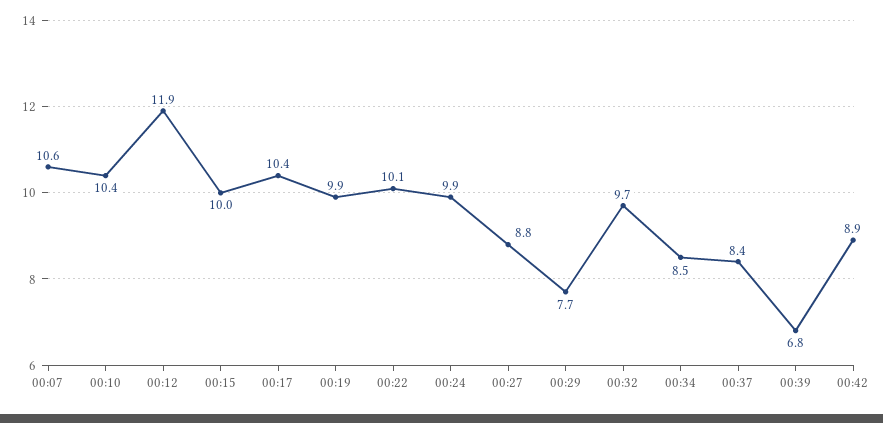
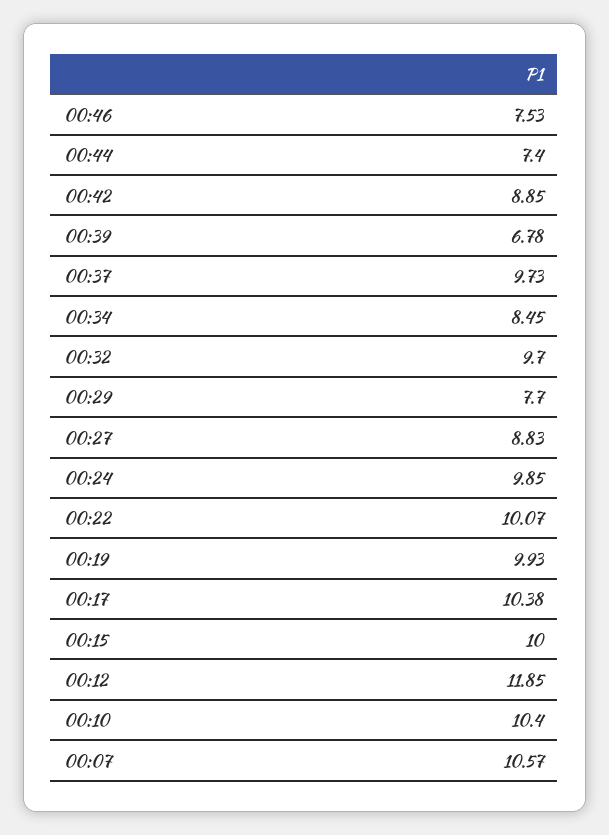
00:37: 8.4 -> 9.73
00:46: none -> 7.53
00:44: none -> 7.4

